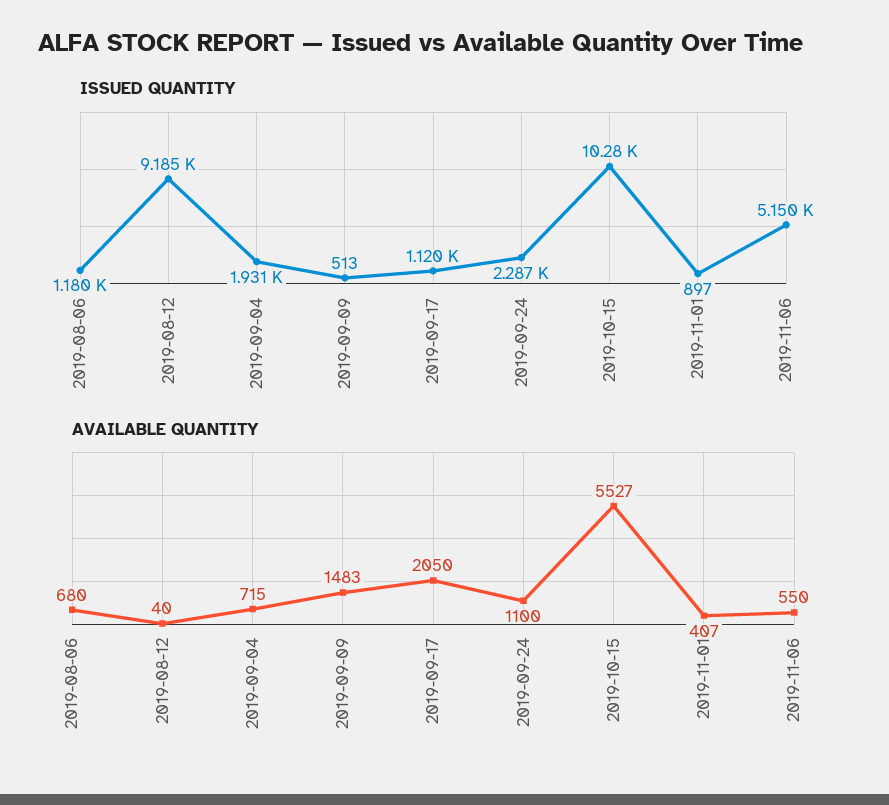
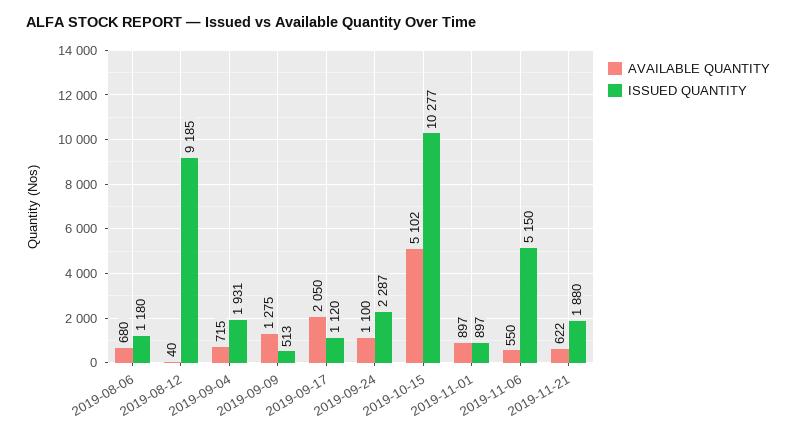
AVAILABLE QUANTITY, 2019-09-09: 1483 -> 1275
AVAILABLE QUANTITY, 2019-10-15: 5527 -> 5102
AVAILABLE QUANTITY, 2019-11-01: 407 -> 897
AVAILABLE QUANTITY, 2019-11-21: none -> 622
ISSUED QUANTITY, 2019-11-21: none -> 1880

